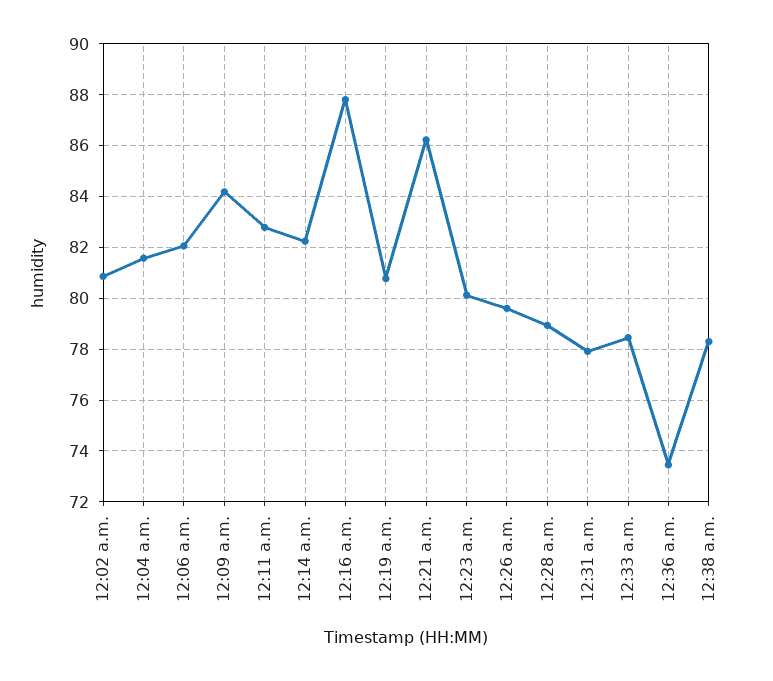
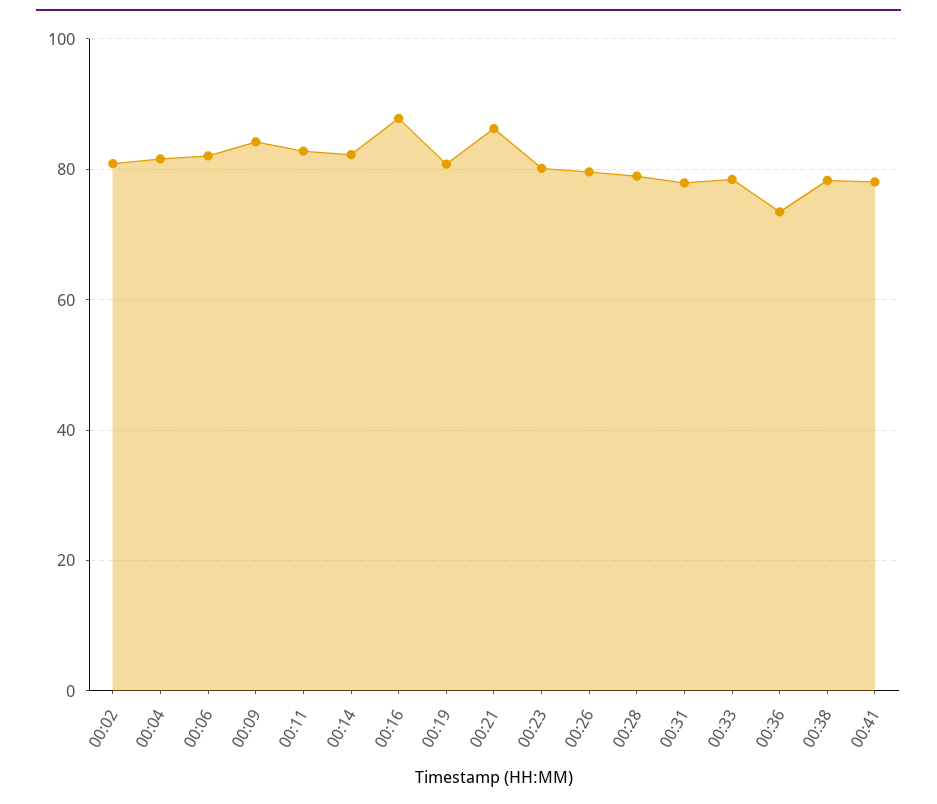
00:41: none -> 78

